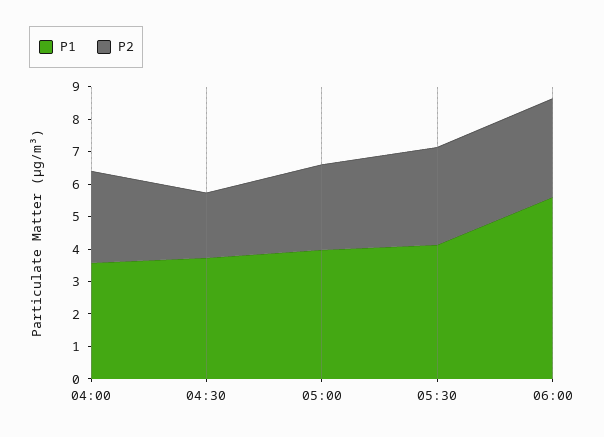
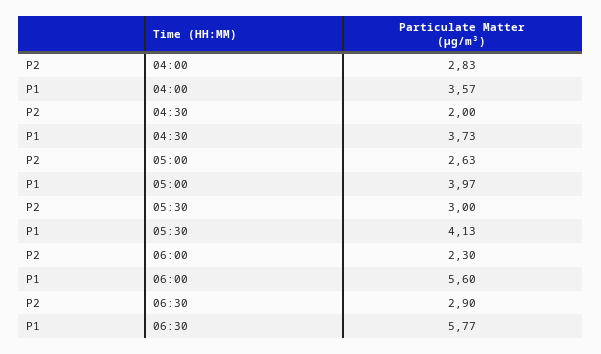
P2, 06:00: 3 -> 2.3
P2, 06:30: none -> 2.9
P1, 06:30: none -> 5.77

